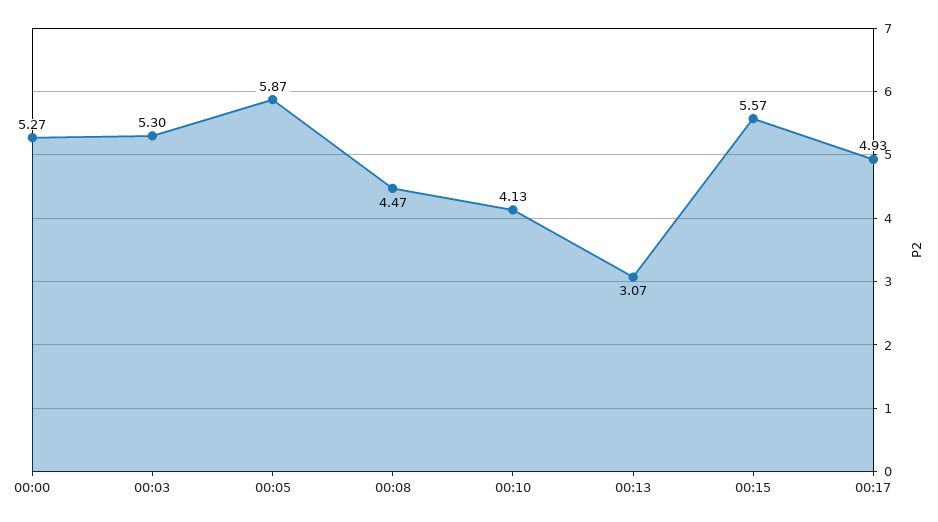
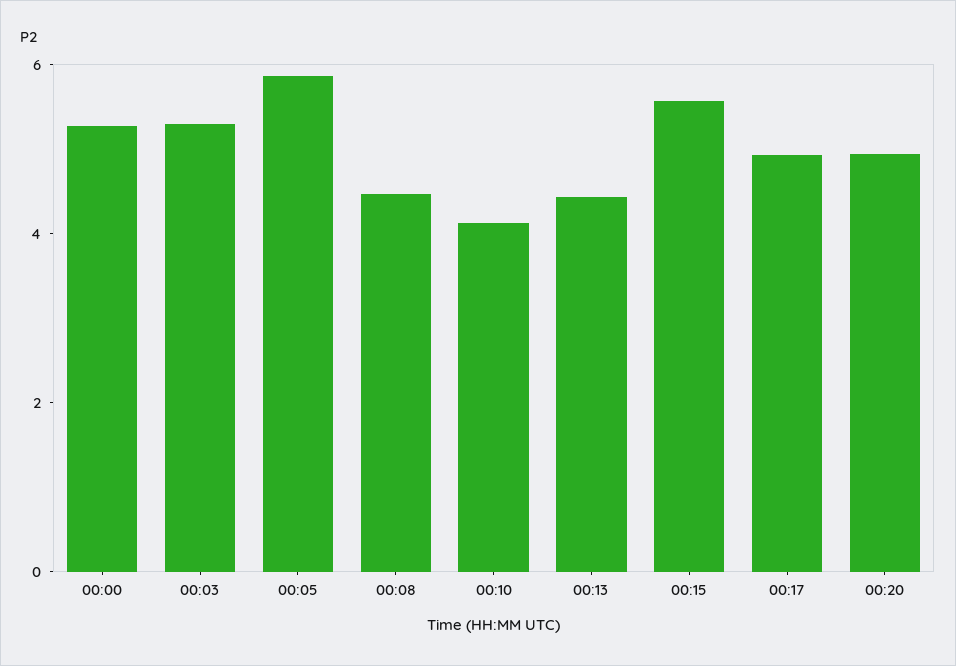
00:13: 3.07 -> 4.5
00:20: none -> 5

